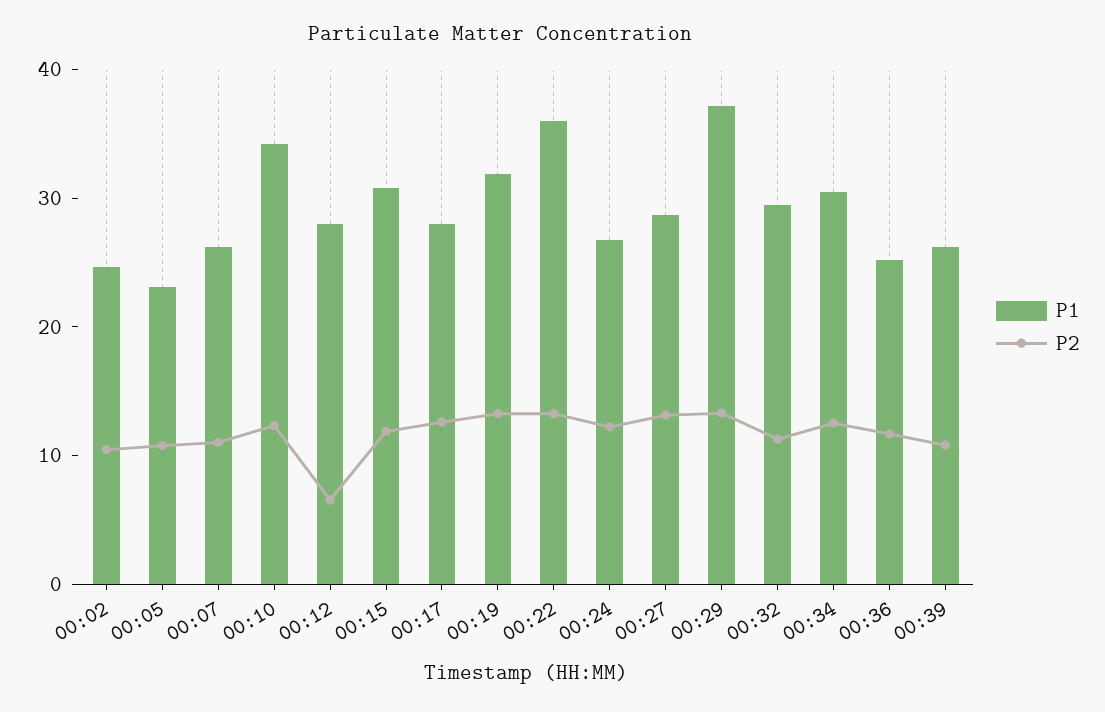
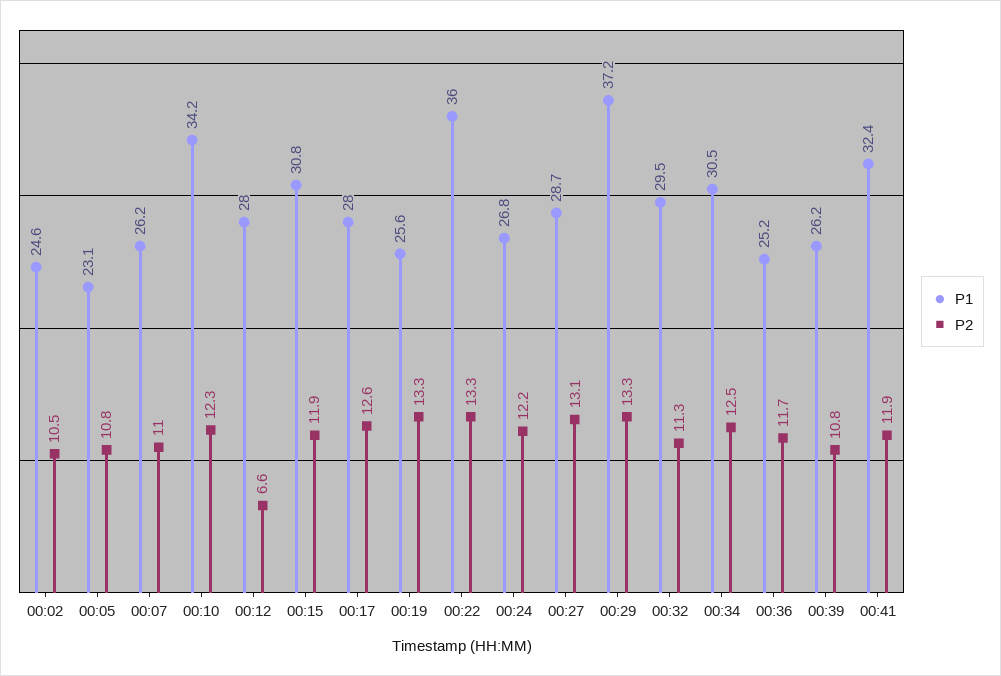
P1, 00:19: 32 -> 25.6
P1, 00:41: none -> 32.4
P2, 00:41: none -> 11.9

